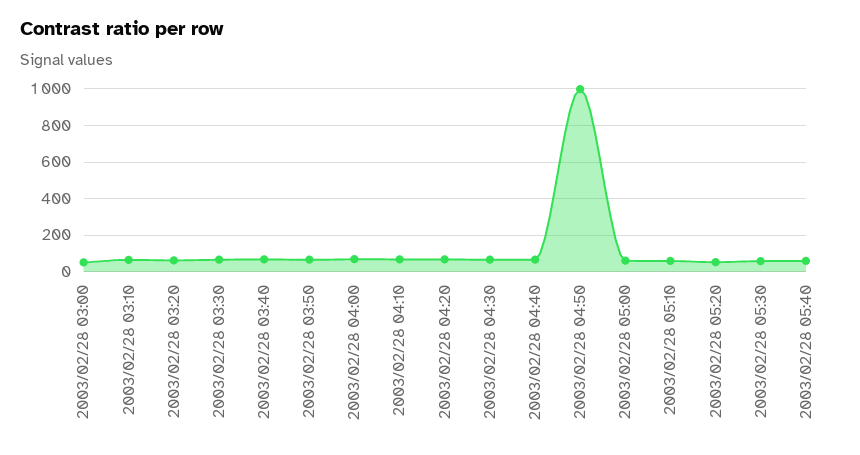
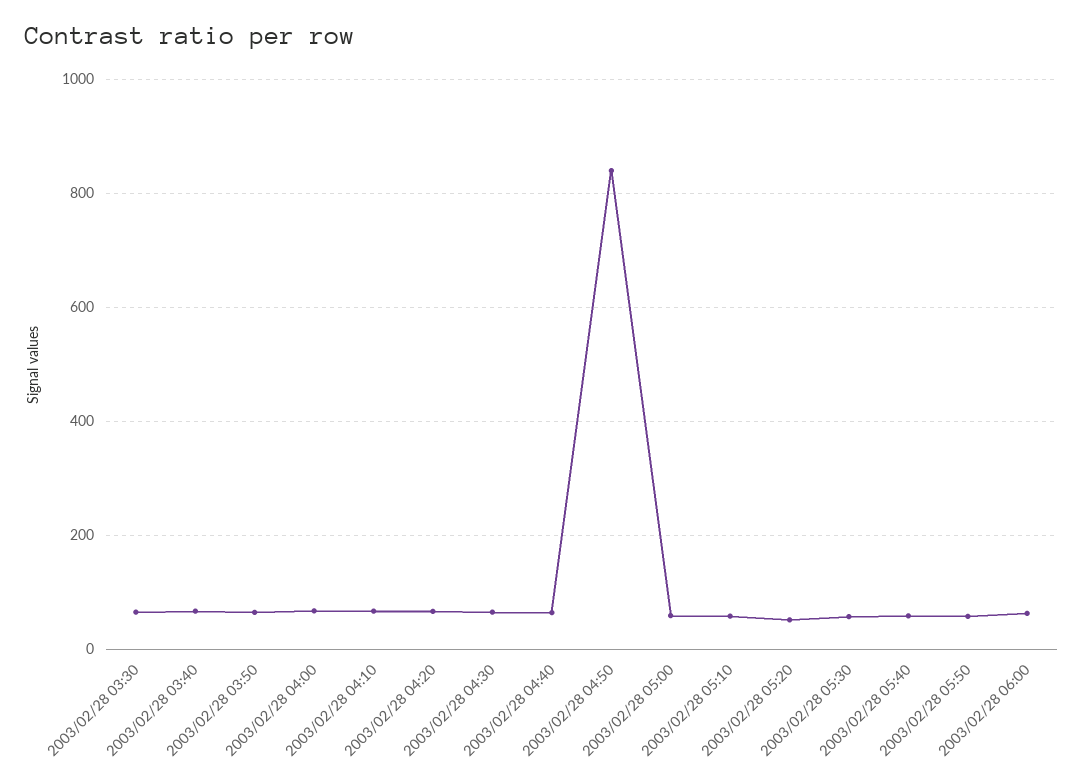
2003/02/28 03:00: 50 -> none
2003/02/28 03:10: 50 -> none
2003/02/28 03:20: 50 -> none
2003/02/28 04:50: 1000 -> 840
2003/02/28 05:50: none -> 60
2003/02/28 06:00: none -> 60

